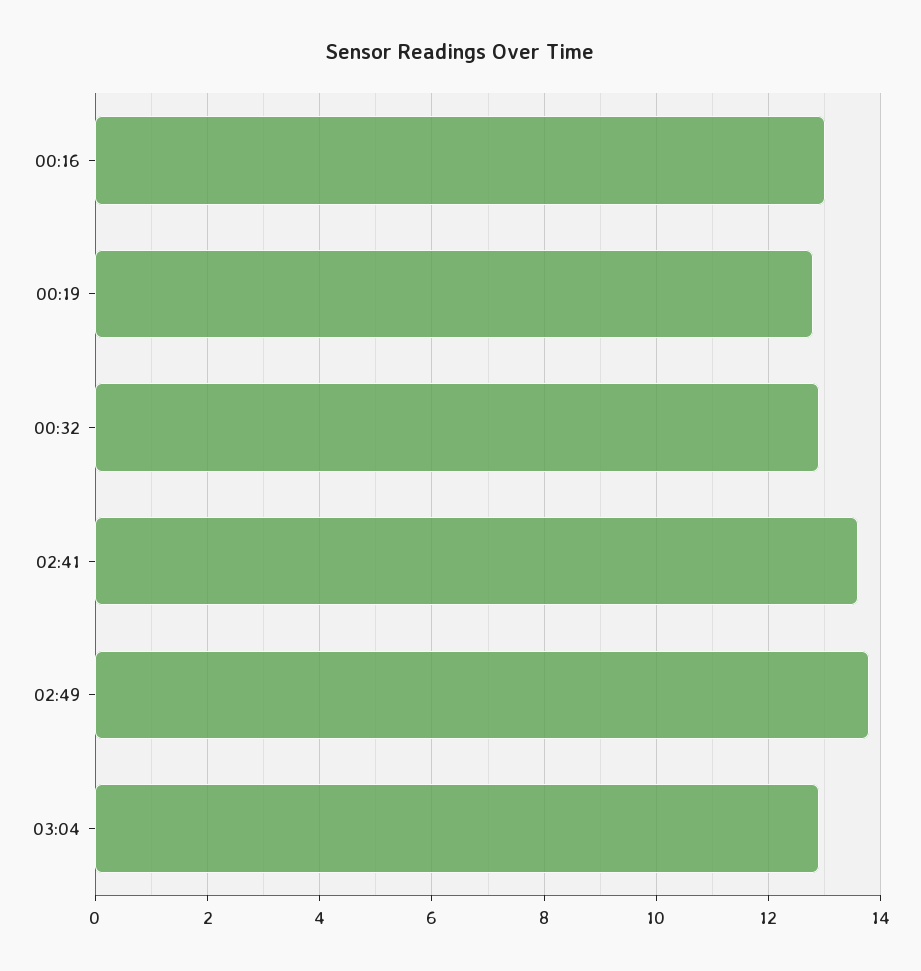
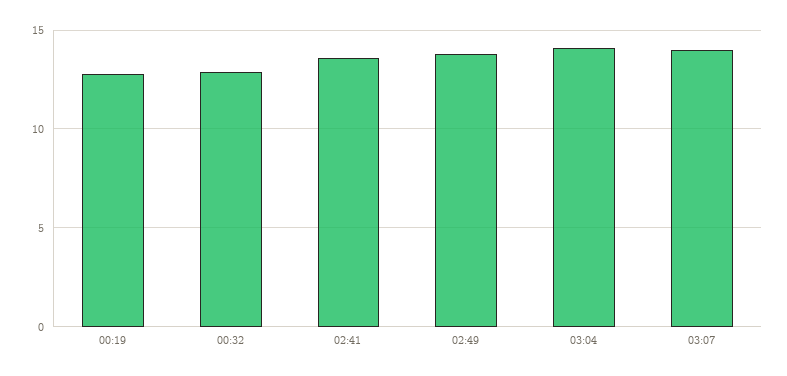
00:16: 13 -> none
03:04: 13 -> 14
03:07: none -> 14

